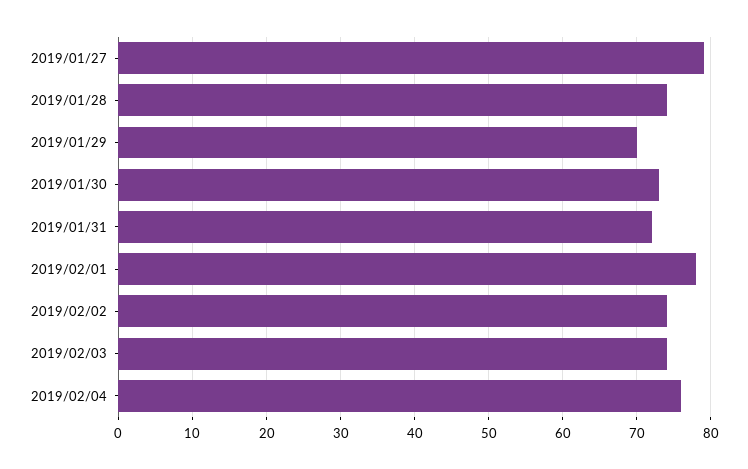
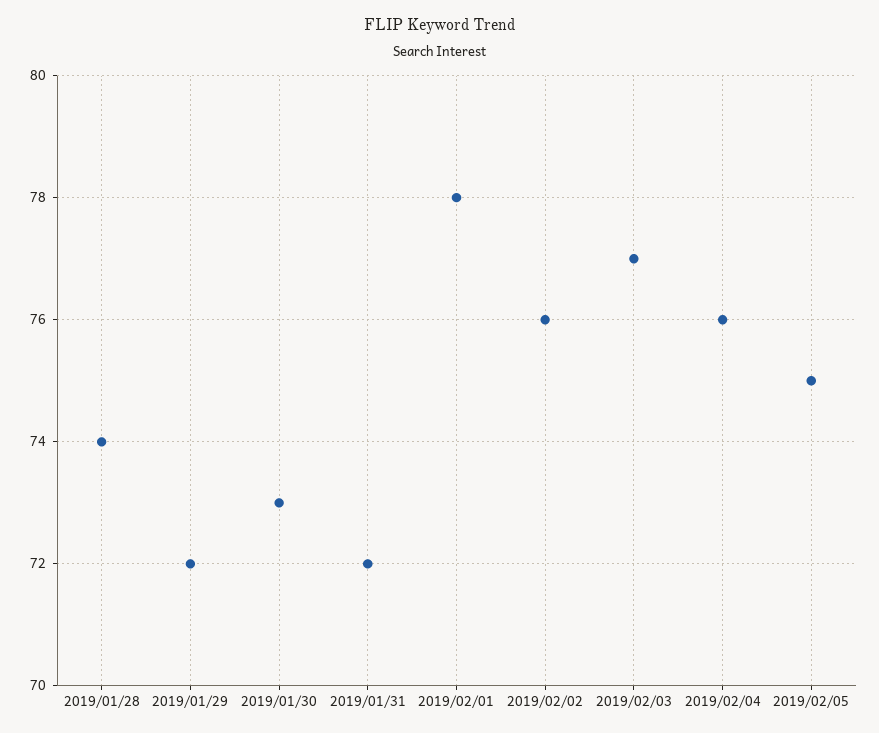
2019/01/27: 79 -> none
2019/01/29: 70 -> 72
2019/02/02: 74 -> 76
2019/02/03: 74 -> 77
2019/02/05: none -> 75

